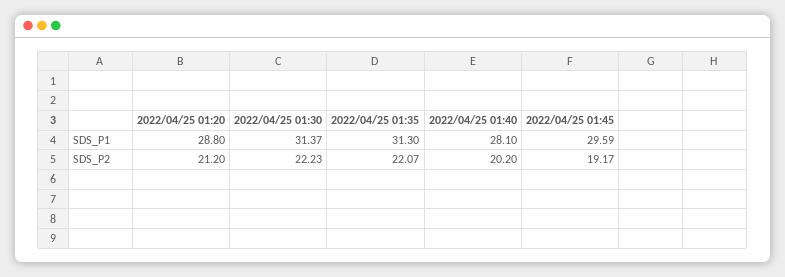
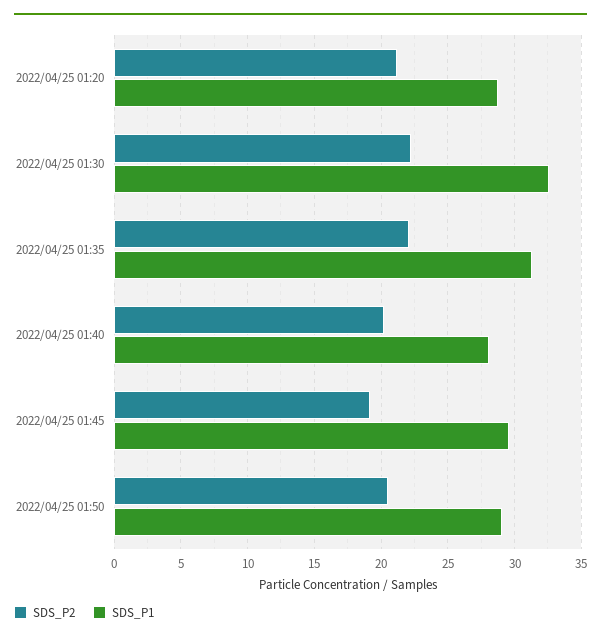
SDS_P1, 2022/04/25 01:30: 31.37 -> 32.5
SDS_P2, 2022/04/25 01:50: none -> 20.5
SDS_P1, 2022/04/25 01:50: none -> 29

